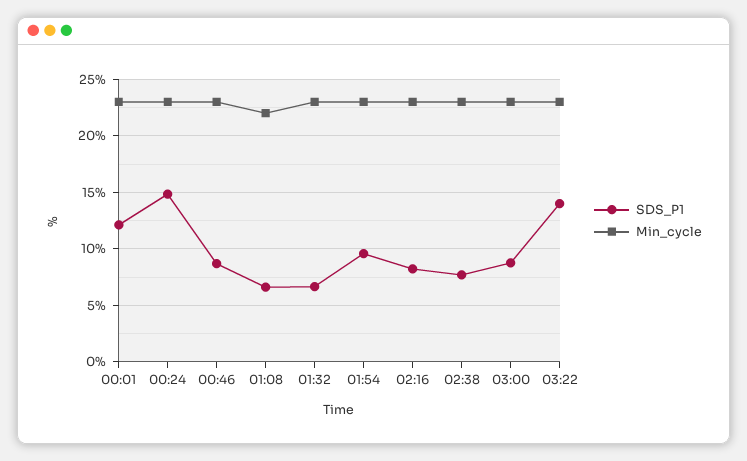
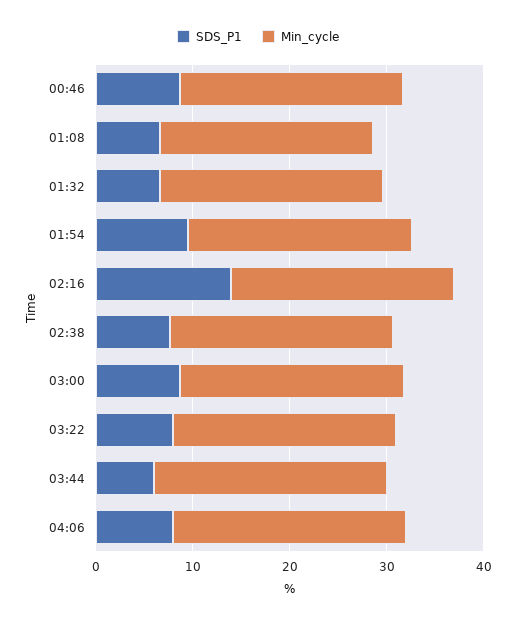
SDS_P1, 00:01: 12 -> none
Min_cycle, 00:01: 23 -> none
SDS_P1, 00:24: 15 -> none
Min_cycle, 00:24: 23 -> none
SDS_P1, 02:16: 8 -> 14
SDS_P1, 03:22: 14 -> 8
SDS_P1, 03:44: none -> 6
Min_cycle, 03:44: none -> 24
SDS_P1, 04:06: none -> 8
Min_cycle, 04:06: none -> 24

